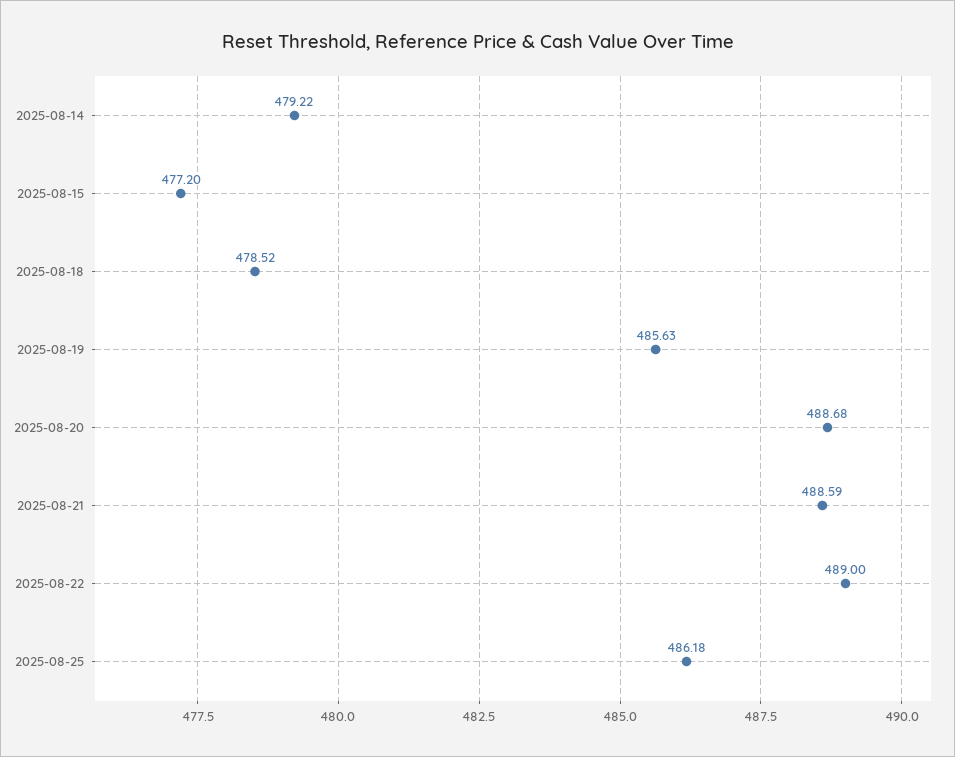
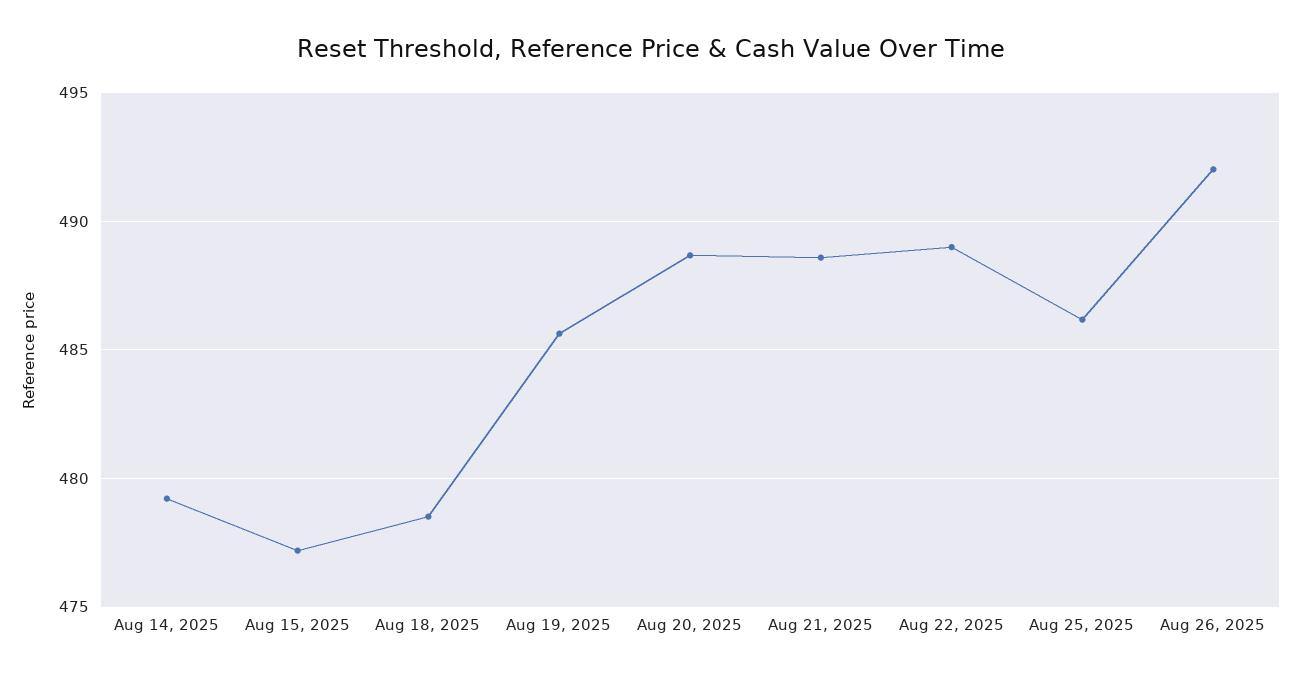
Aug 26, 2025: none -> 492

